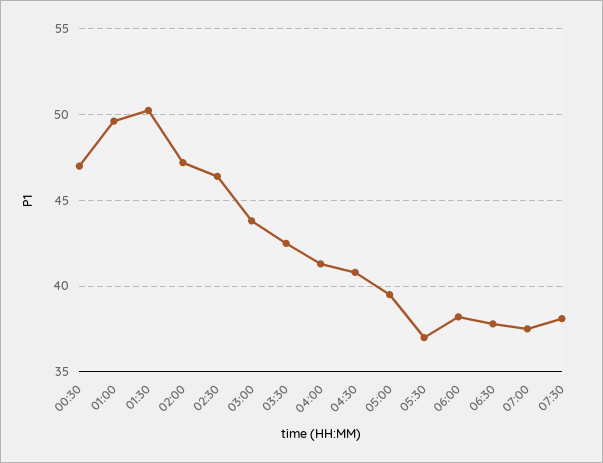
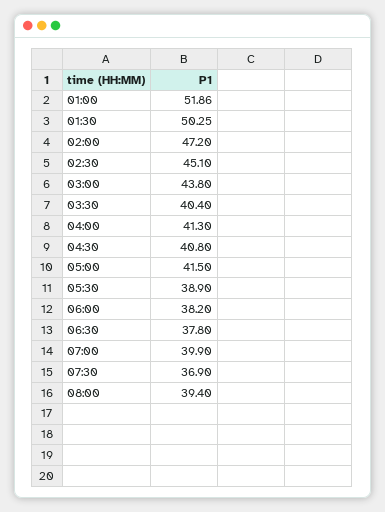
00:30: 47 -> none
01:00: 49.5 -> 51.86
02:30: 46.5 -> 45.1
03:30: 42.5 -> 40.4
05:00: 39.5 -> 41.5
05:30: 37 -> 38.9
07:00: 37.5 -> 39.9
07:30: 38 -> 36.9
08:00: none -> 39.4

